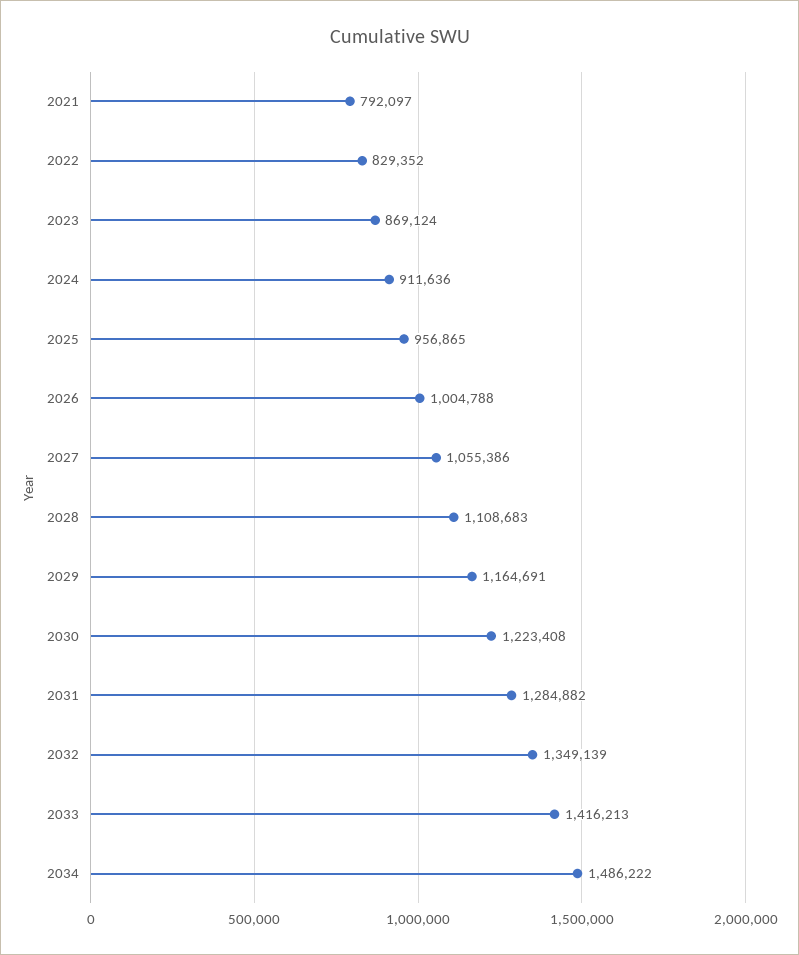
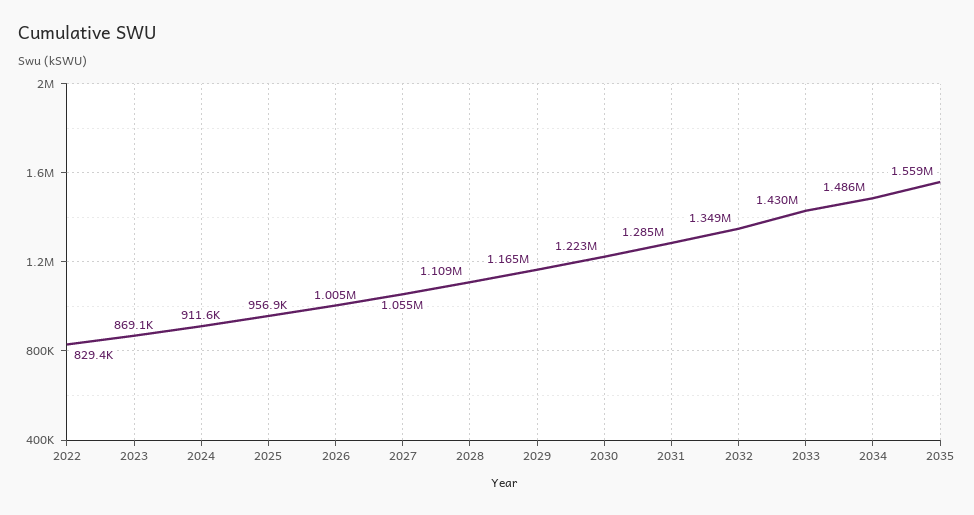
2021: 792097 -> none
2033: 1416213 -> 1430000
2035: none -> 1559000

